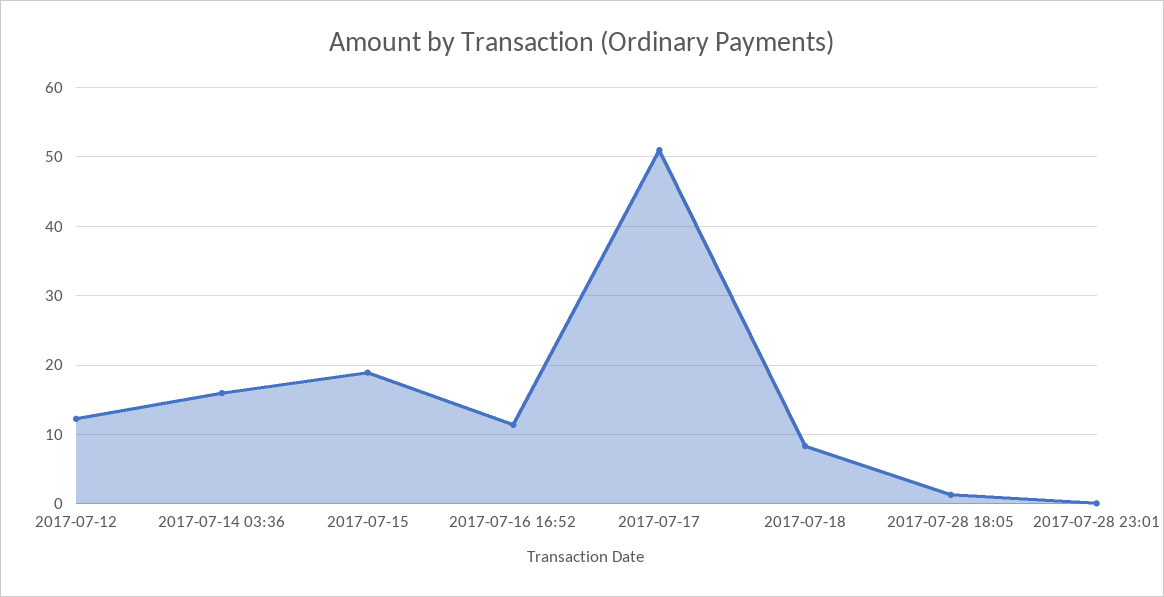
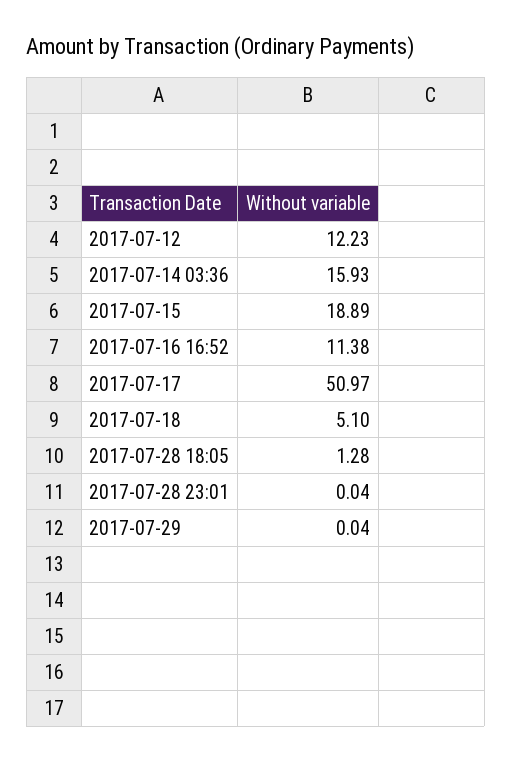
2017-07-18: 8 -> 5.1
2017-07-29: none -> 0.04

